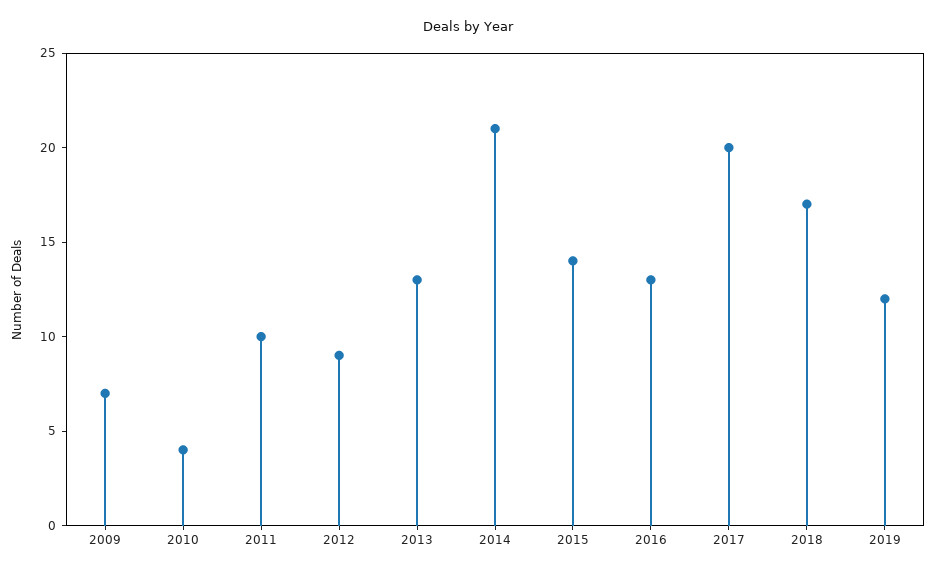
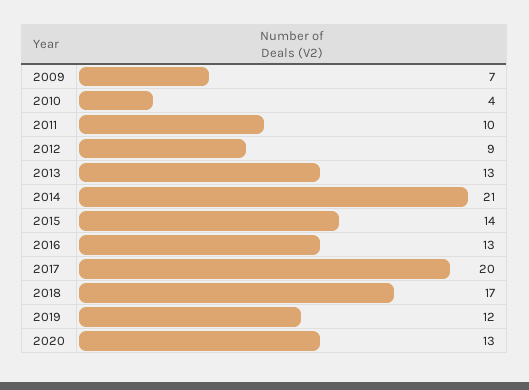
2020: none -> 13

